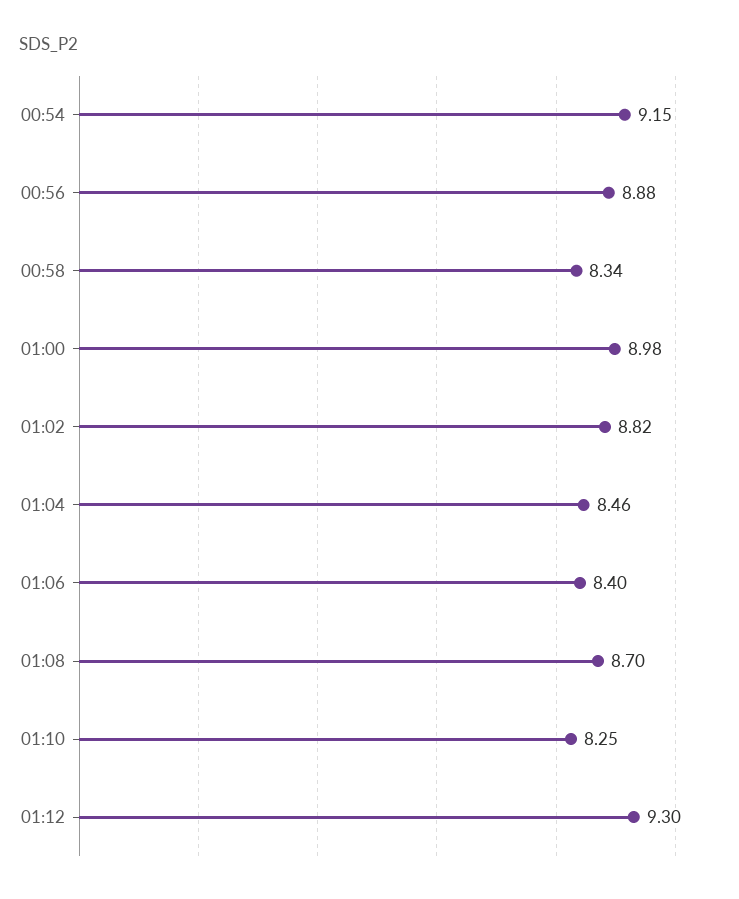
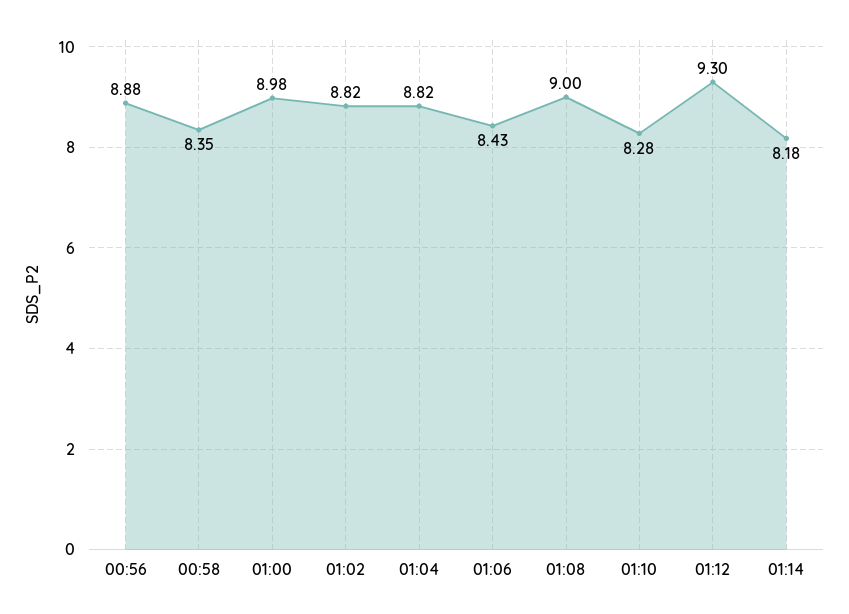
00:54: 9.15 -> none
00:58: 8.34 -> 8.35
01:04: 8.46 -> 8.82
01:06: 8.4 -> 8.43
01:08: 8.7 -> 9
01:10: 8.25 -> 8.28
01:14: none -> 8.18

